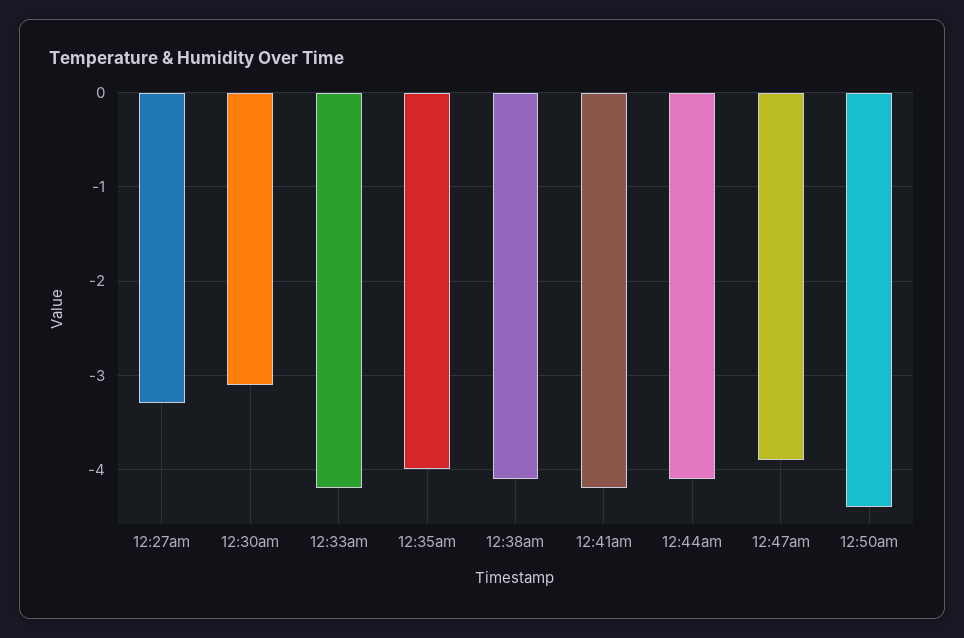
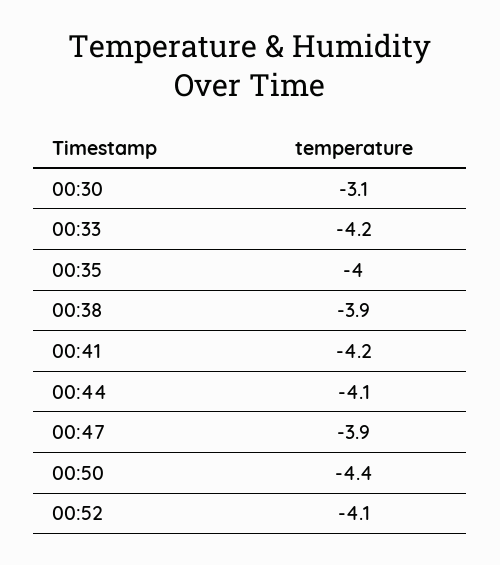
12:27am: -3.3 -> none
12:38am: -4.1 -> -3.9
00:52: none -> -4.1

